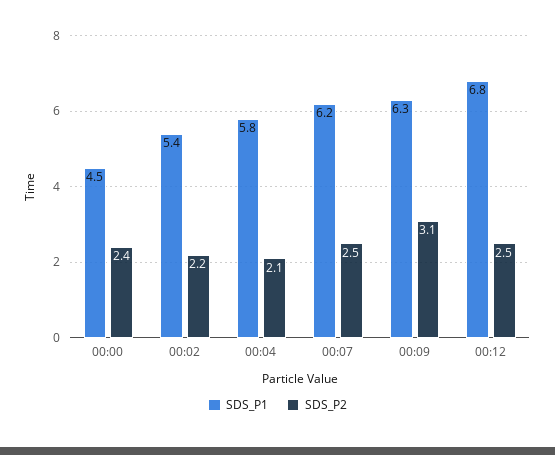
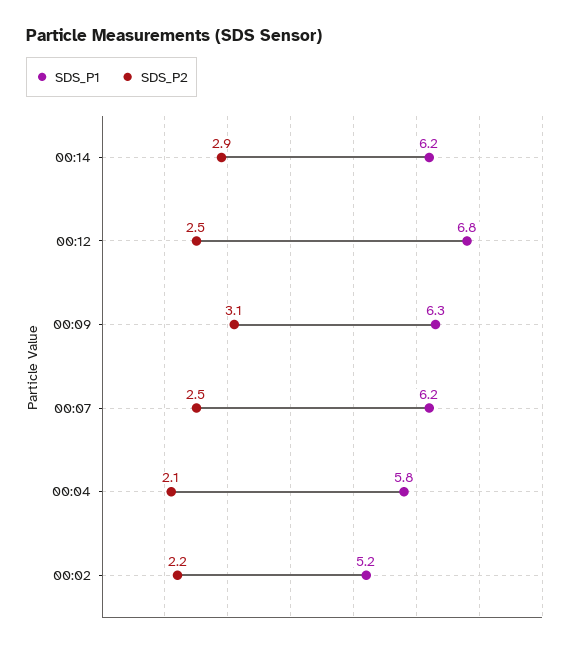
SDS_P1, 00:00: 4.5 -> none
SDS_P2, 00:00: 2.4 -> none
SDS_P1, 00:02: 5.4 -> 5.2
SDS_P1, 00:14: none -> 6.2
SDS_P2, 00:14: none -> 2.9

